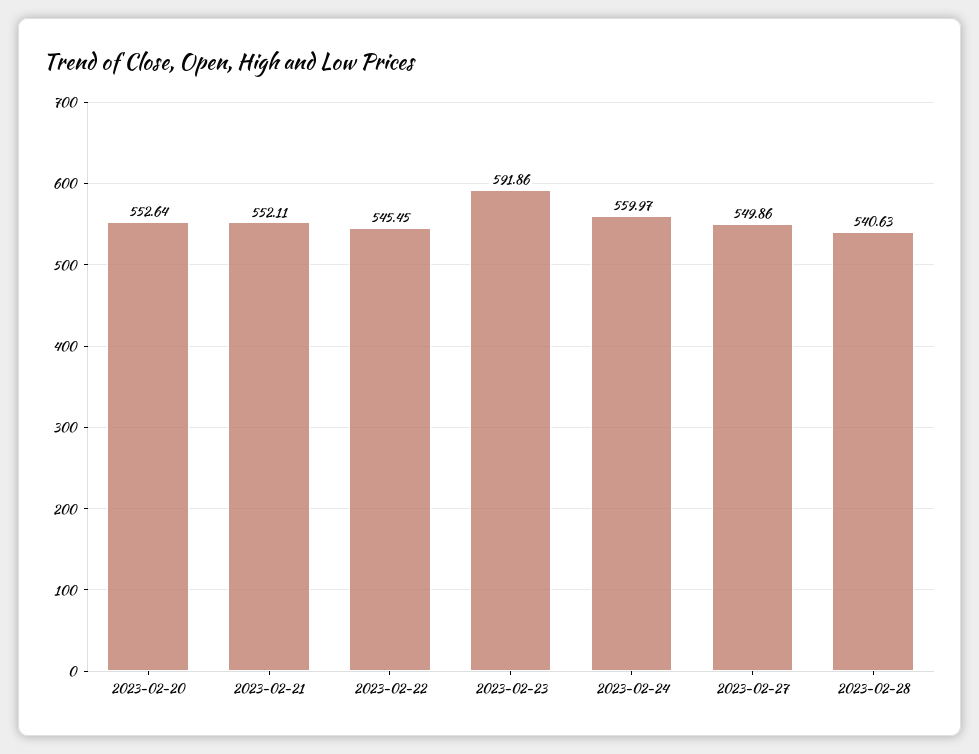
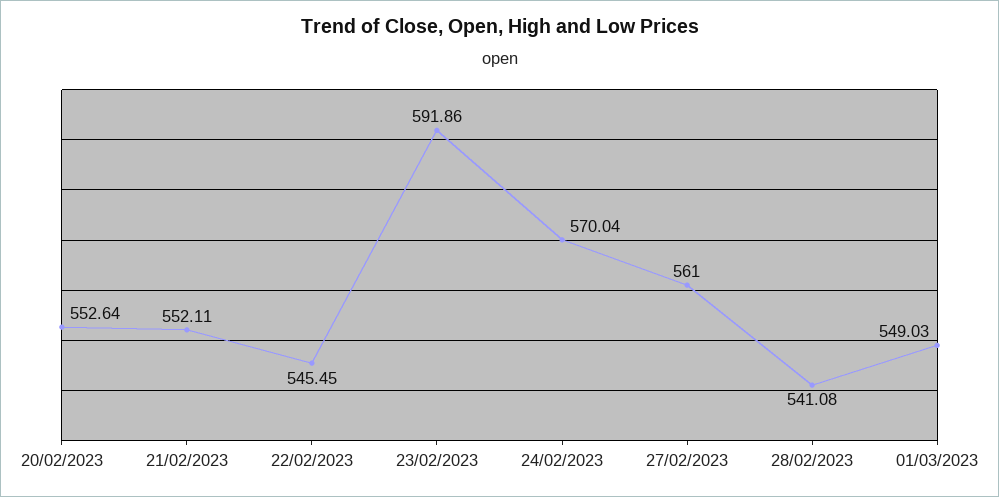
2023-02-24: 559.97 -> 570.04
2023-02-27: 549.86 -> 561
2023-02-28: 540.63 -> 541.08
01/03/2023: none -> 549.03

